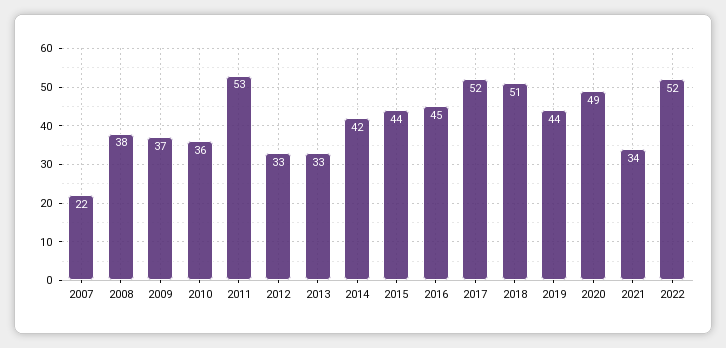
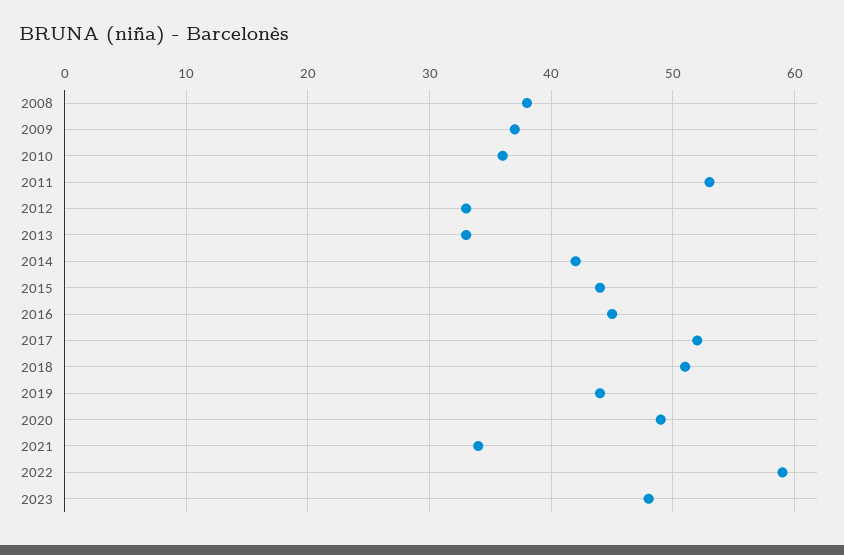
2007: 22 -> none
2022: 52 -> 59
2023: none -> 48

